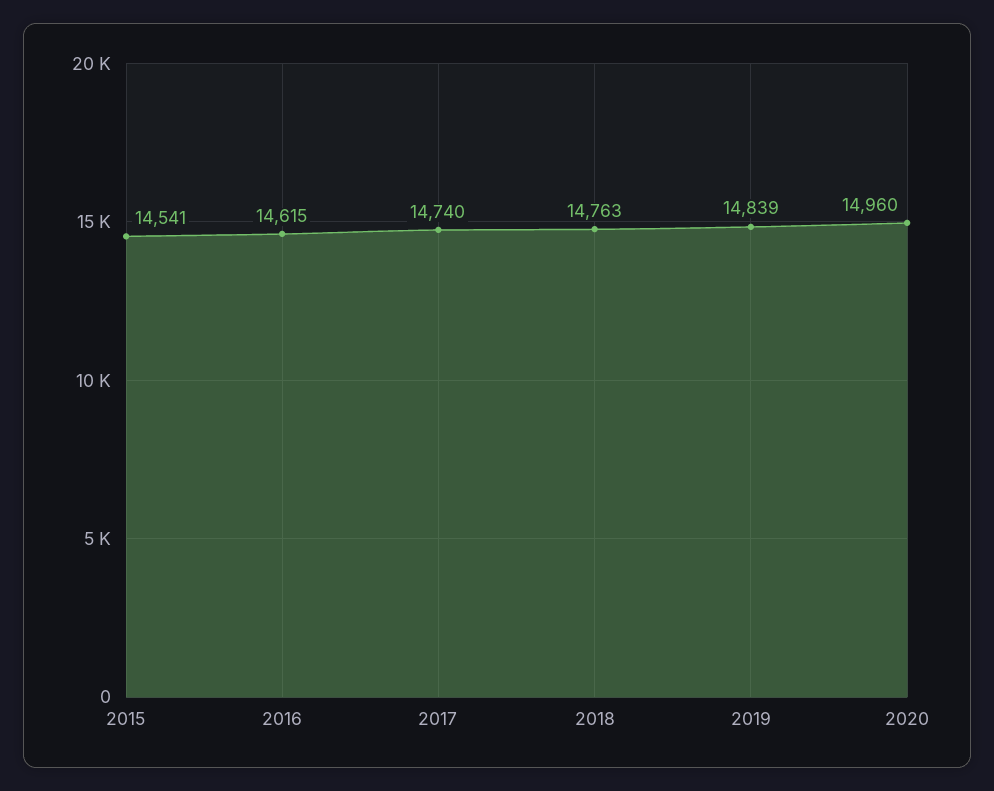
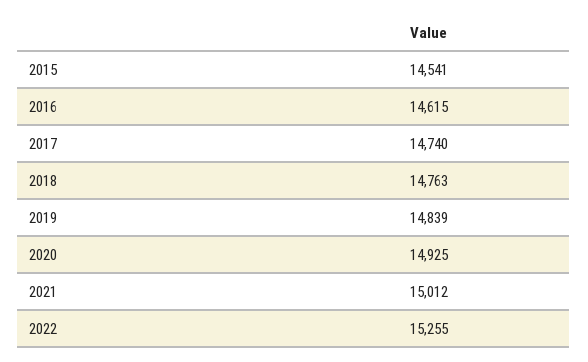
2020: 14960 -> 14925
2021: none -> 15012
2022: none -> 15255

